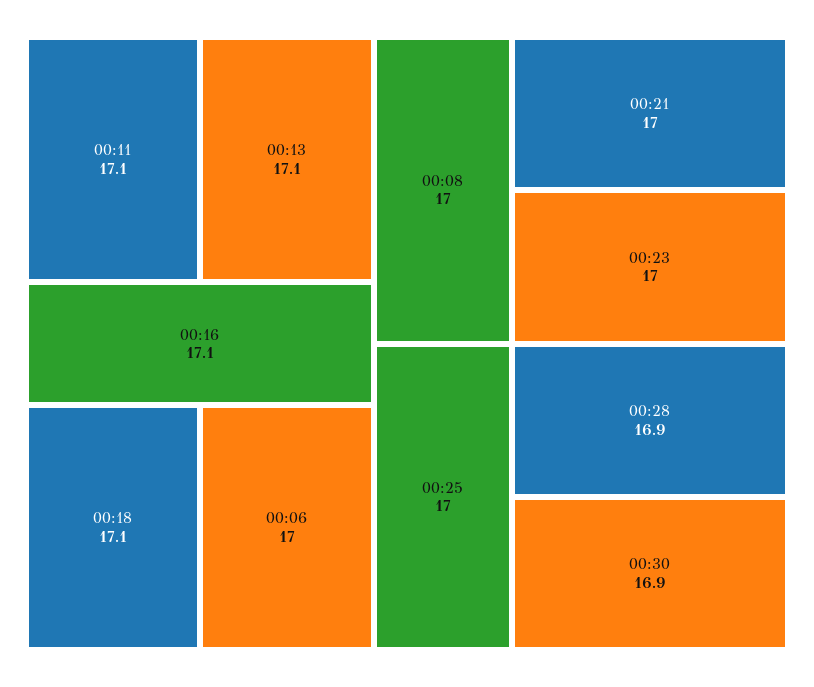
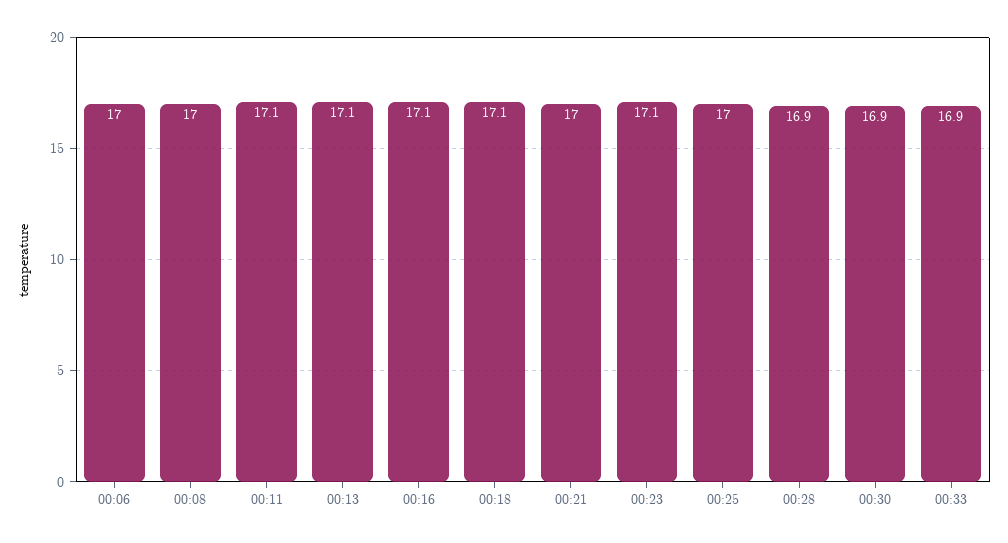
00:23: 17 -> 17.1
00:33: none -> 16.9

